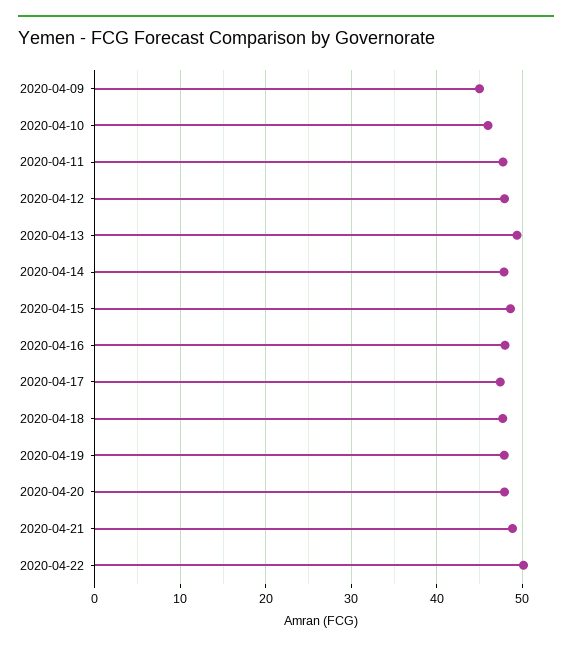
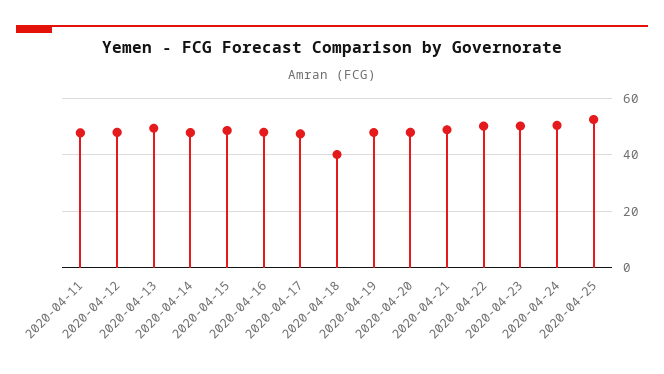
2020-04-09: 45 -> none
2020-04-10: 46 -> none
2020-04-18: 48 -> 40
2020-04-23: none -> 50
2020-04-24: none -> 50
2020-04-25: none -> 52.5

